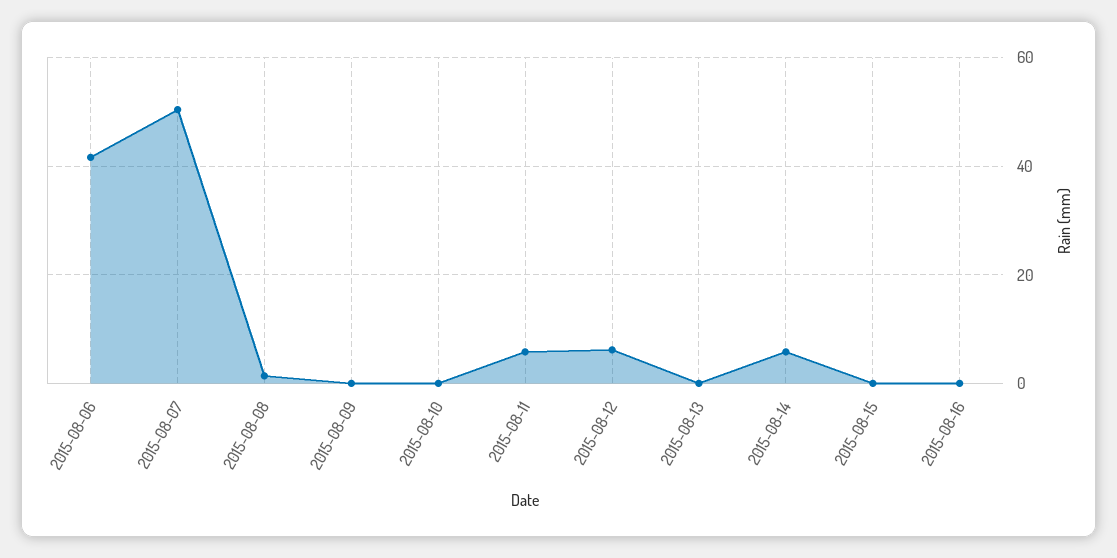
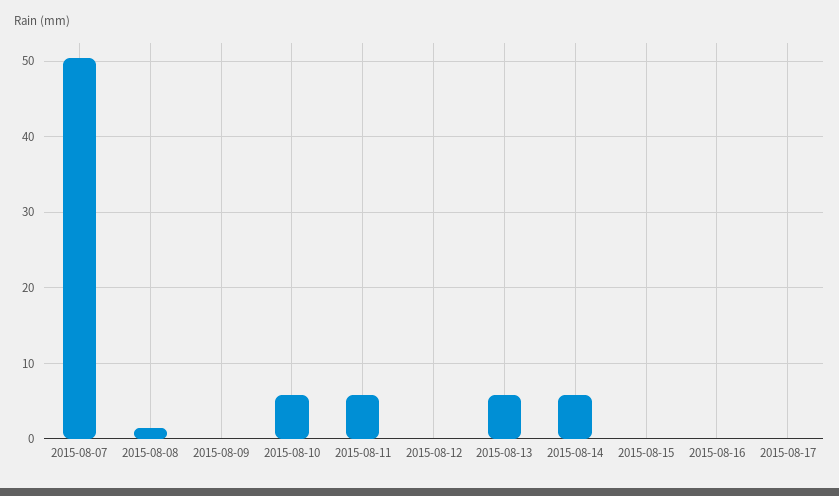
2015-08-06: 42 -> none
2015-08-10: 0 -> 6
2015-08-12: 6 -> 0
2015-08-13: 0 -> 6
2015-08-17: none -> 0

